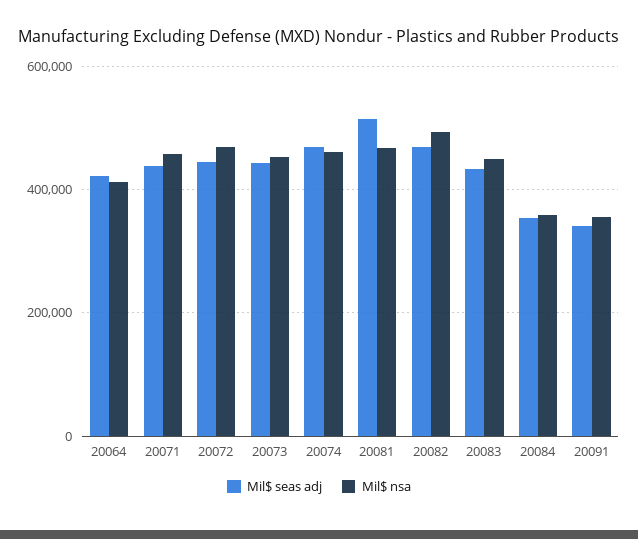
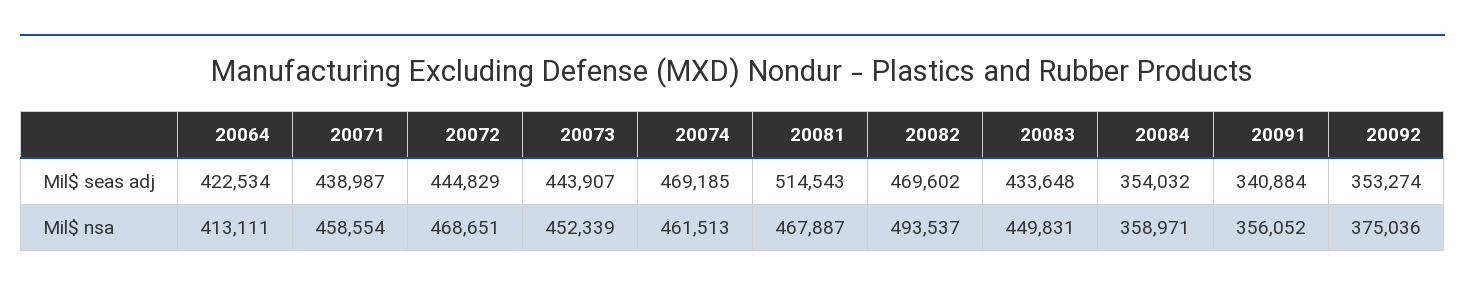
Mil$ seas adj, 20092: none -> 353274
Mil$ nsa, 20092: none -> 375036

